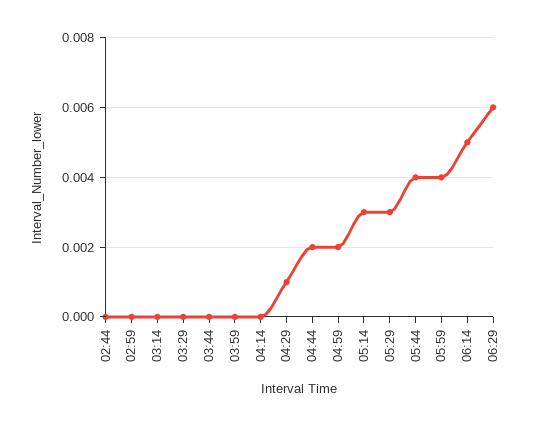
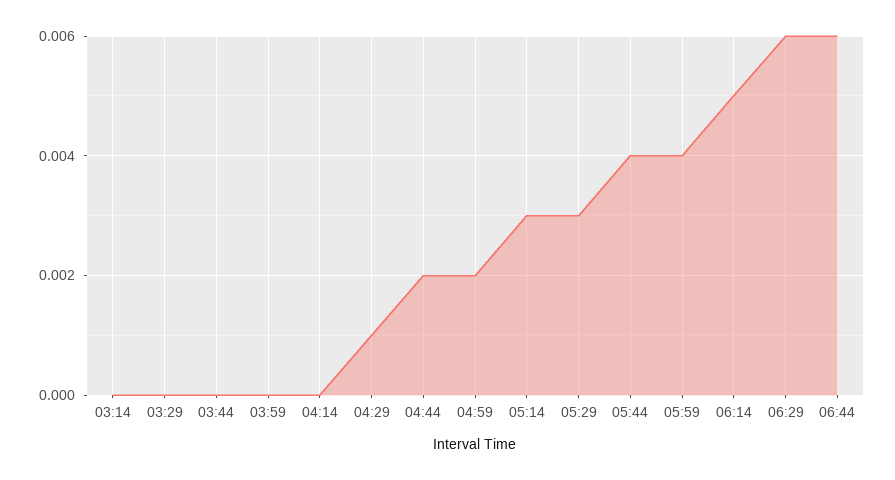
02:44: 0 -> none
02:59: 0 -> none
06:44: none -> 0.006

